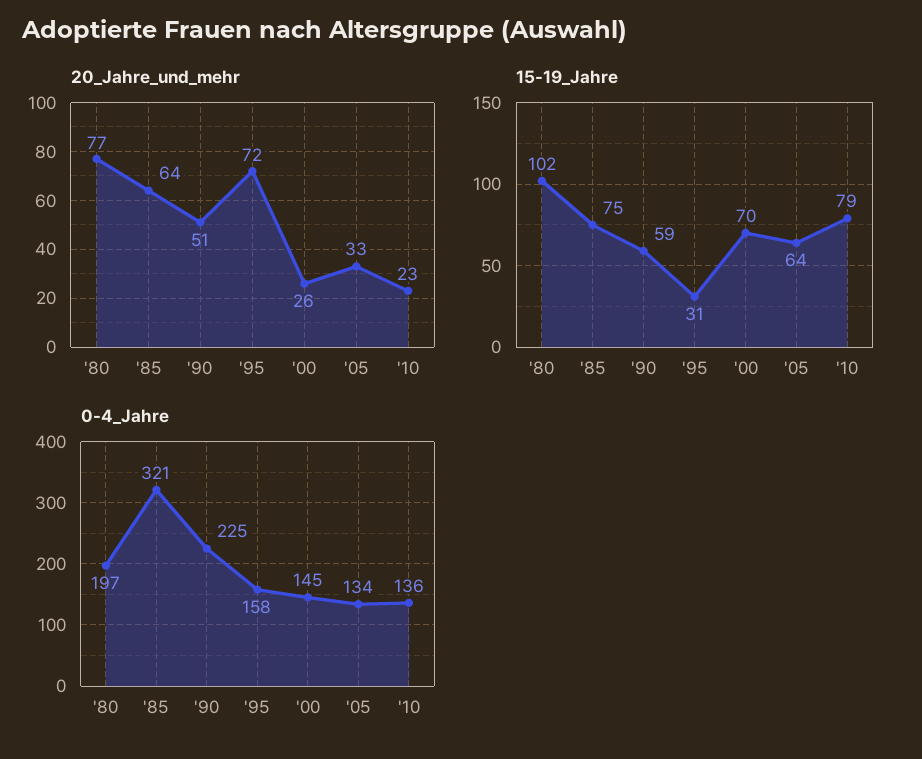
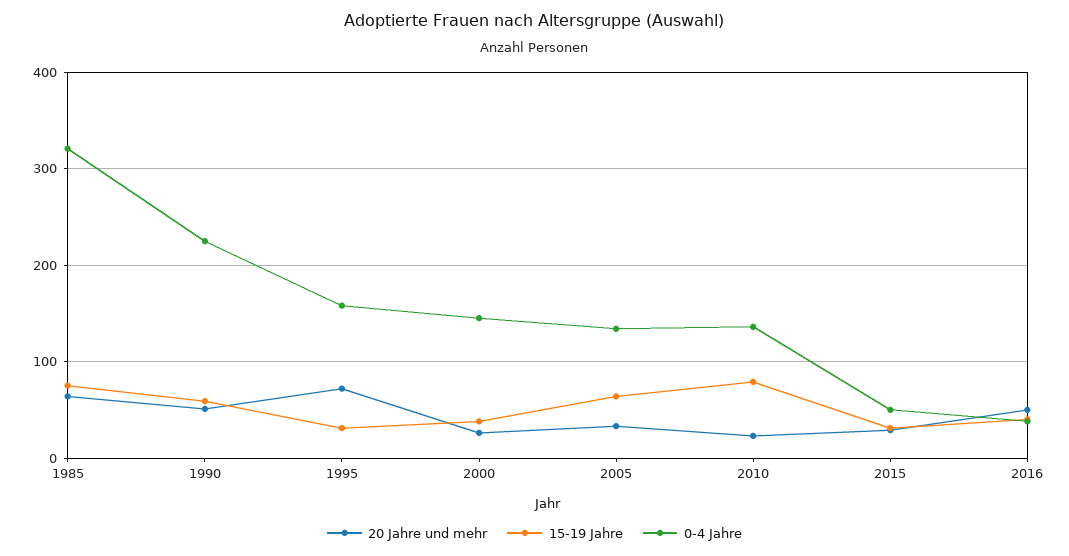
20_Jahre_und_mehr, '80: 77 -> none
15-19_Jahre, '80: 102 -> none
15-19_Jahre, '00: 70 -> 40
0-4_Jahre, '80: 197 -> none
20_Jahre_und_mehr, 2015: none -> 30
15-19_Jahre, 2015: none -> 30
0-4_Jahre, 2015: none -> 50
20_Jahre_und_mehr, 2016: none -> 50
15-19_Jahre, 2016: none -> 40
0-4_Jahre, 2016: none -> 40

